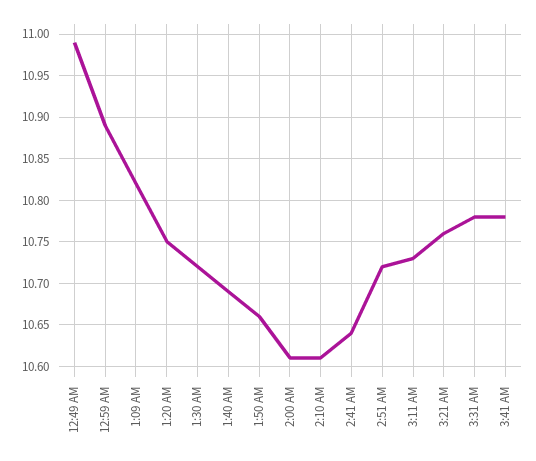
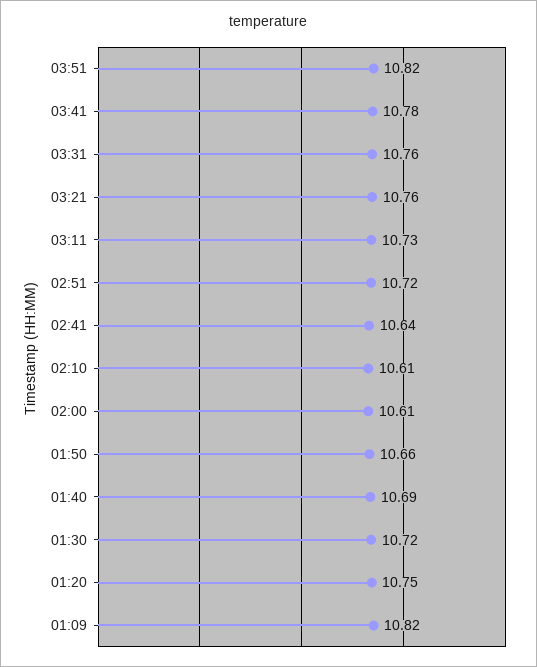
12:49 AM: 10.99 -> none
12:59 AM: 10.89 -> none
3:31 AM: 10.78 -> 10.76
03:51: none -> 10.82

